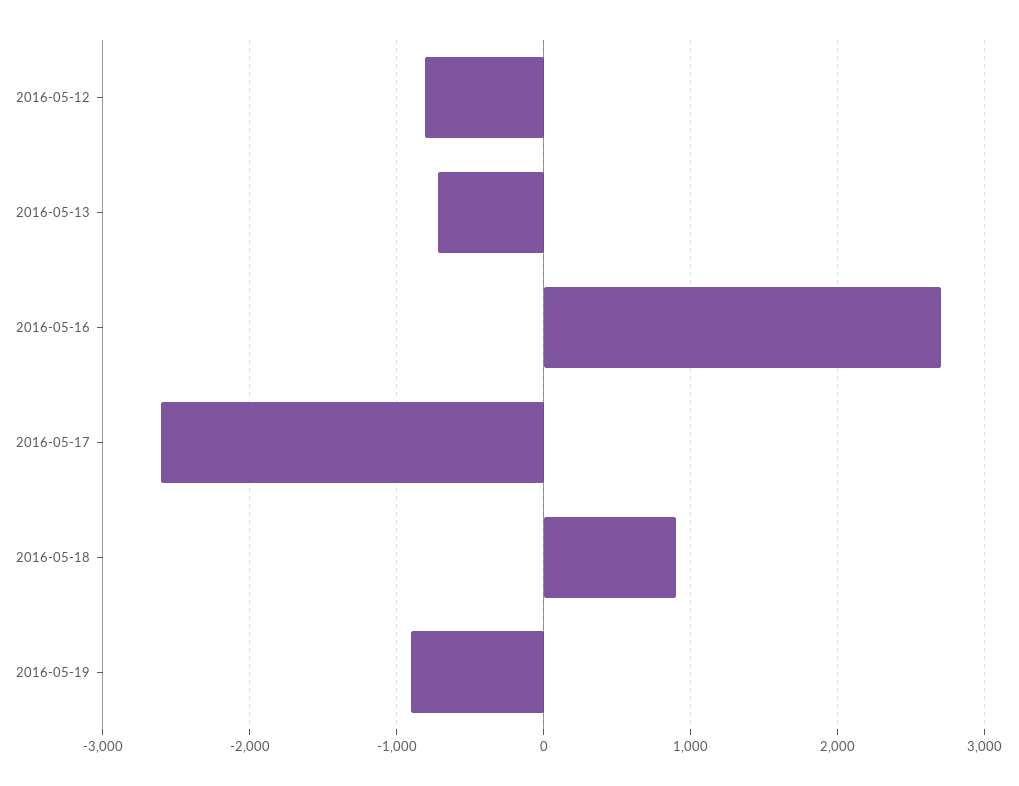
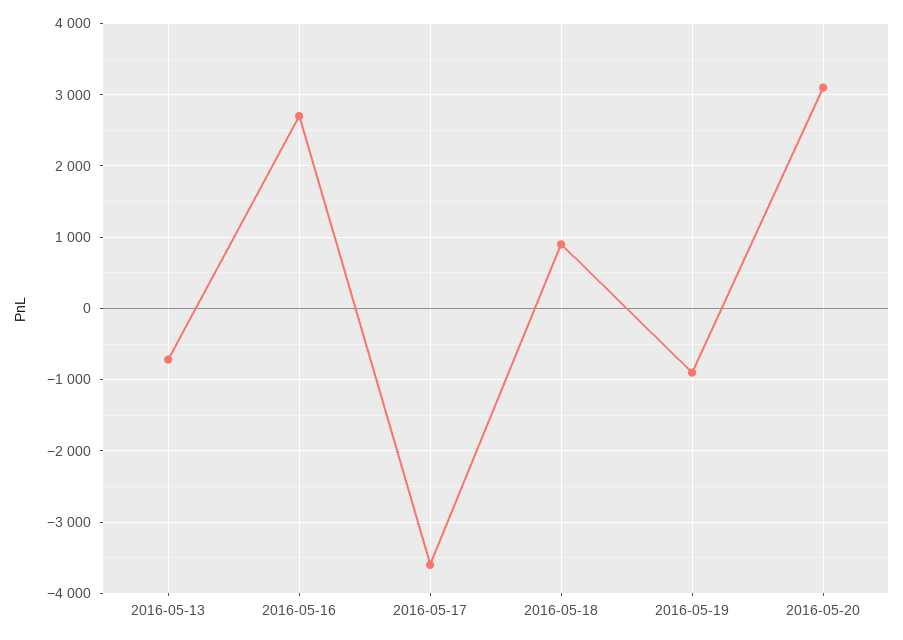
2016-05-12: -800 -> none
2016-05-17: -2600 -> -3600
2016-05-20: none -> 3100

